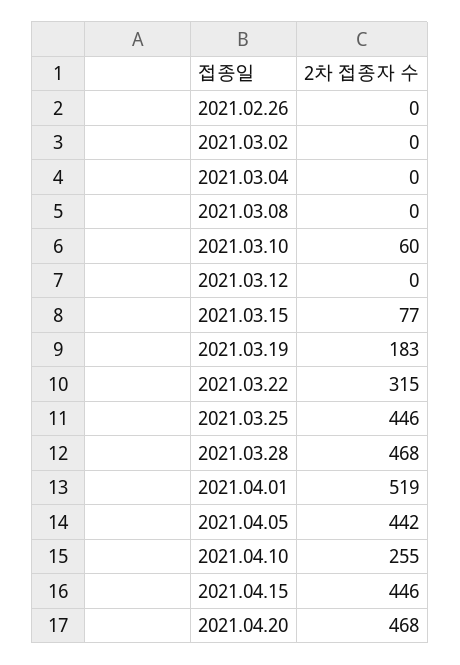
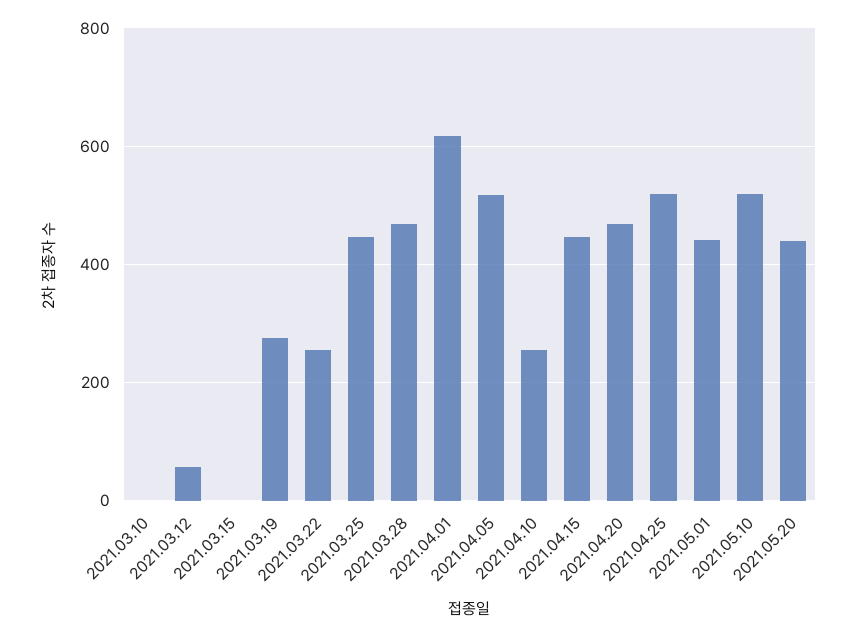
2021.02.26: 0 -> none
2021.03.02: 0 -> none
2021.03.04: 0 -> none
2021.03.08: 0 -> none
2021.03.10: 60 -> 0
2021.03.12: 0 -> 60
2021.03.15: 77 -> 0
2021.03.19: 183 -> 280
2021.03.22: 315 -> 260
2021.04.01: 519 -> 620
2021.04.05: 442 -> 520
2021.04.25: none -> 520
2021.05.01: none -> 440
2021.05.10: none -> 520
2021.05.20: none -> 440

